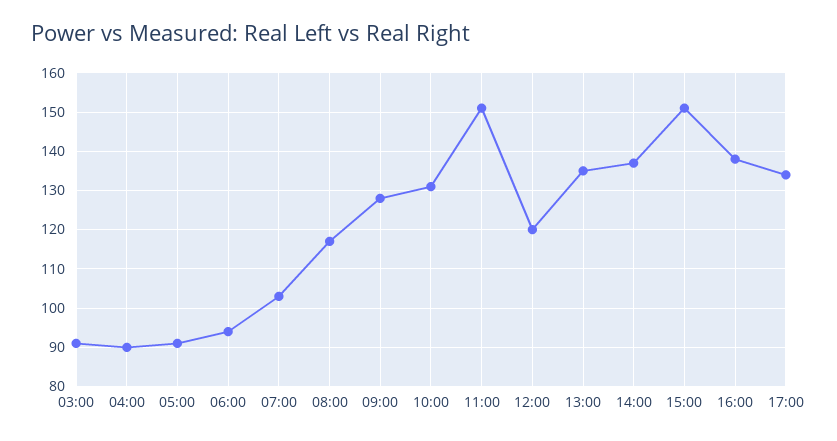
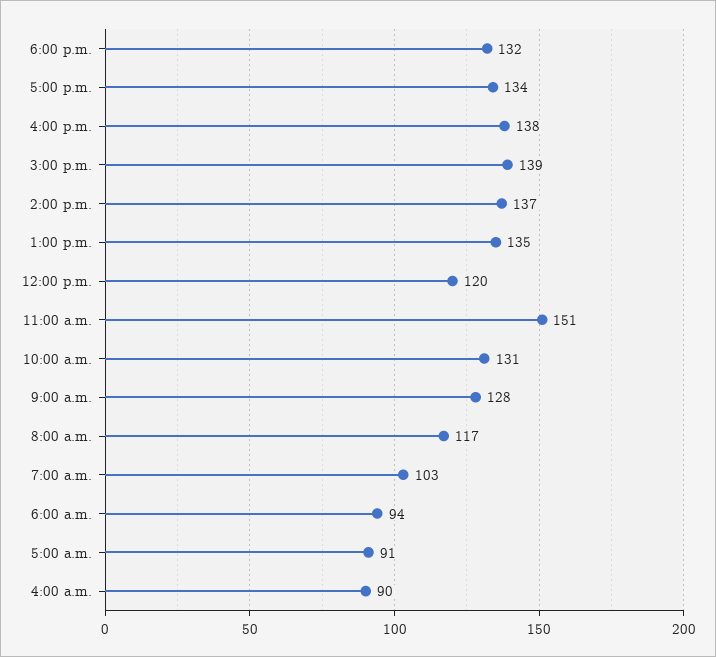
03:00: 90 -> none
15:00: 150 -> 139
6:00 p.m.: none -> 132

